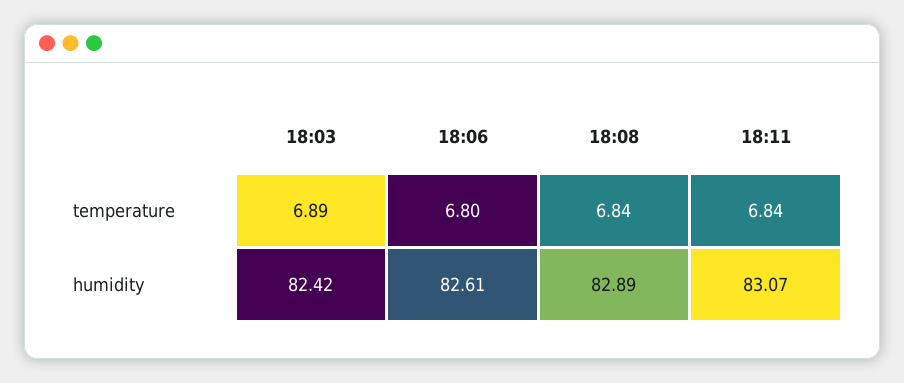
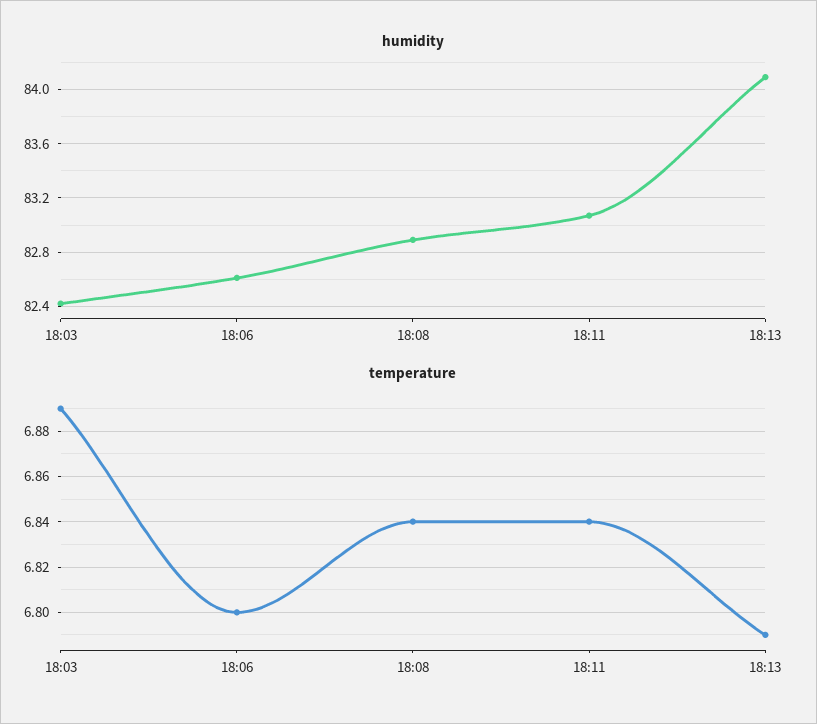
humidity, 18:13: none -> 84.1
temperature, 18:13: none -> 6.79

